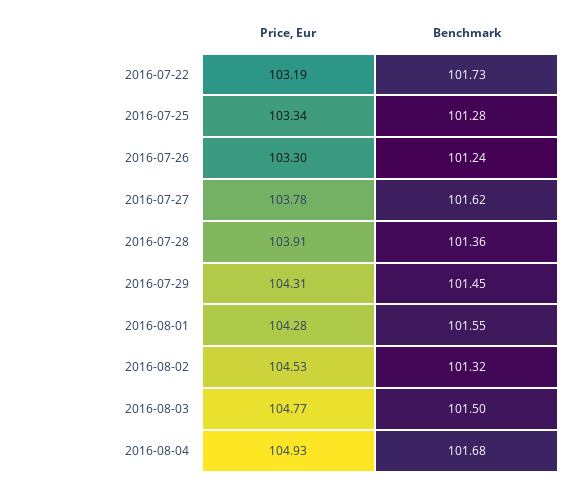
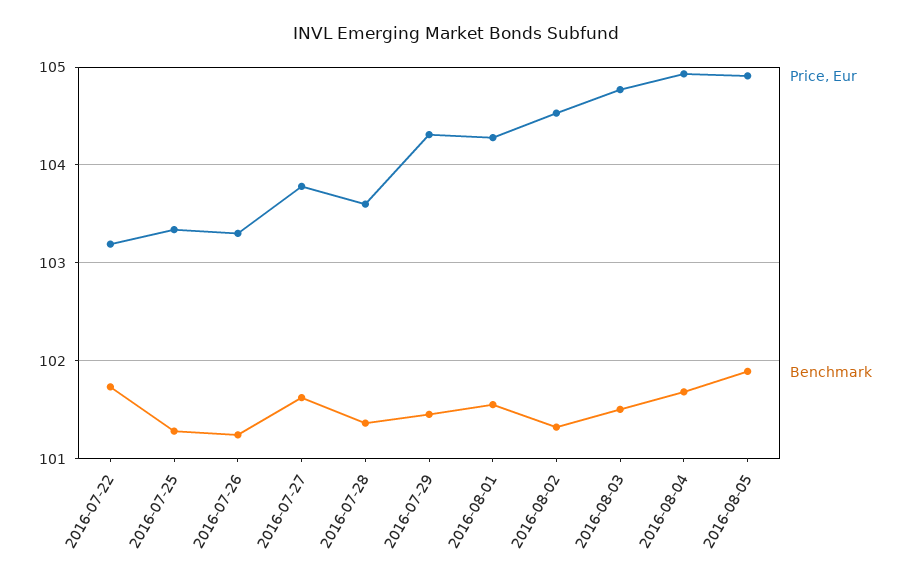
Price, Eur, 2016-07-28: 103.91 -> 103.6
Price, Eur, 2016-08-05: none -> 104.9
Benchmark, 2016-08-05: none -> 101.9

